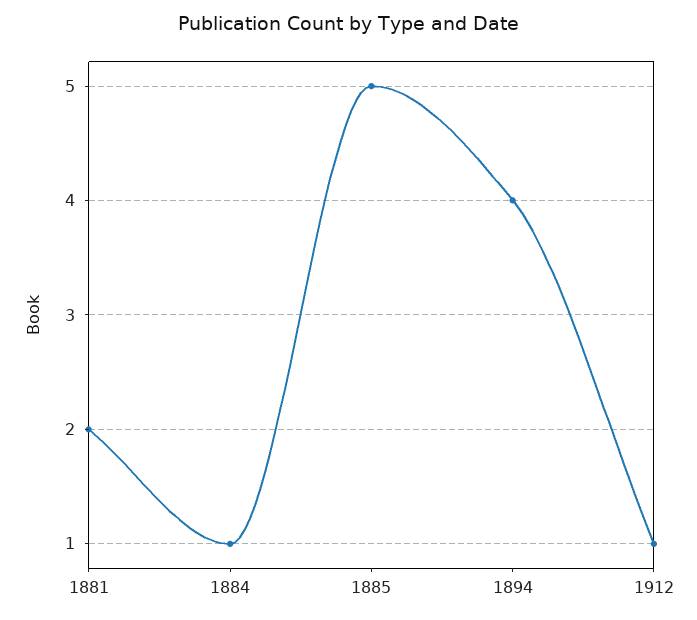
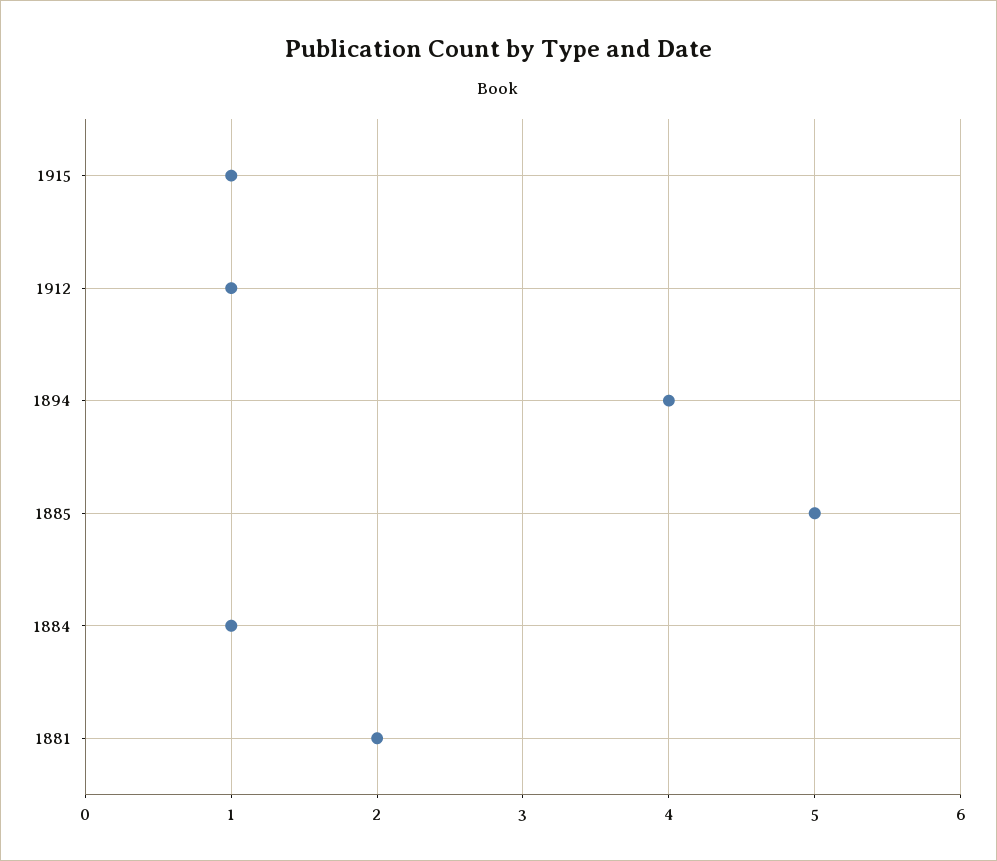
1915: none -> 1

